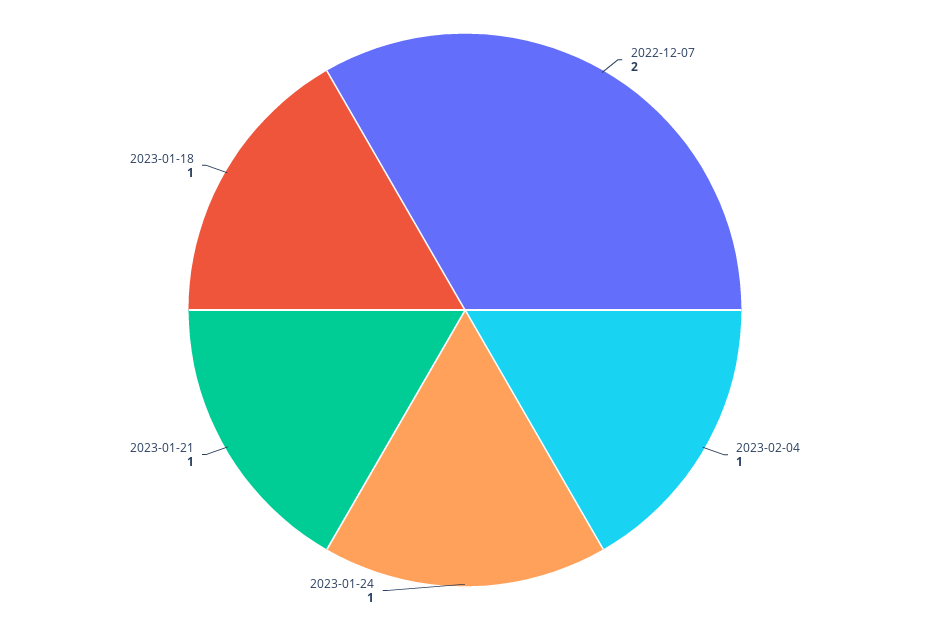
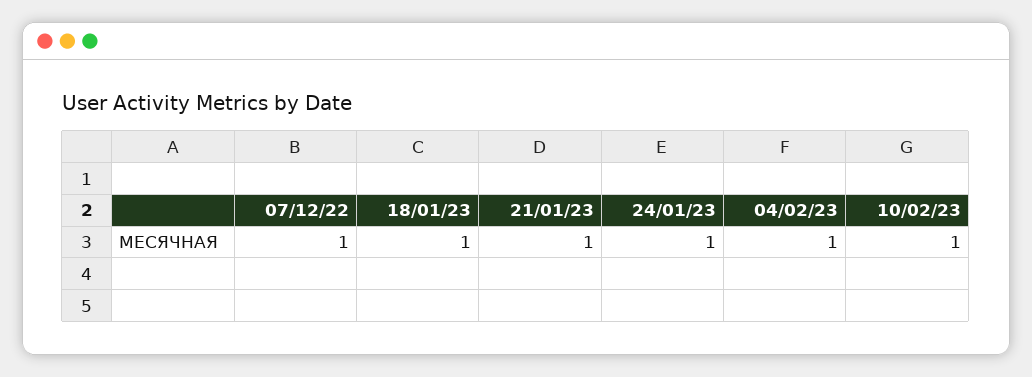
2022-12-07: 2 -> 1
10/02/23: none -> 1

